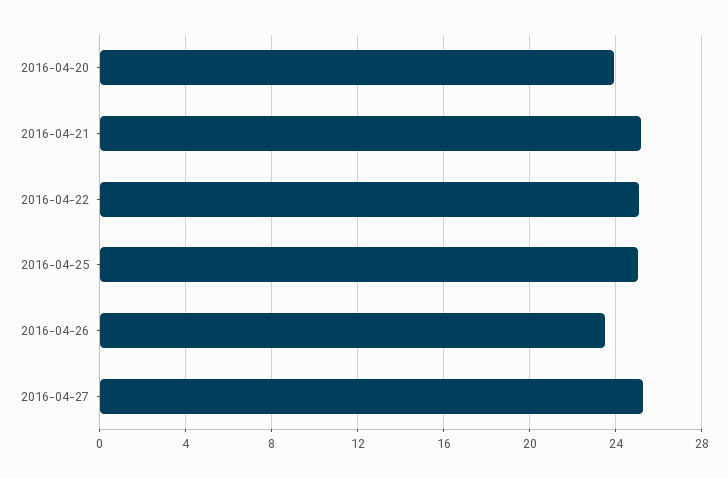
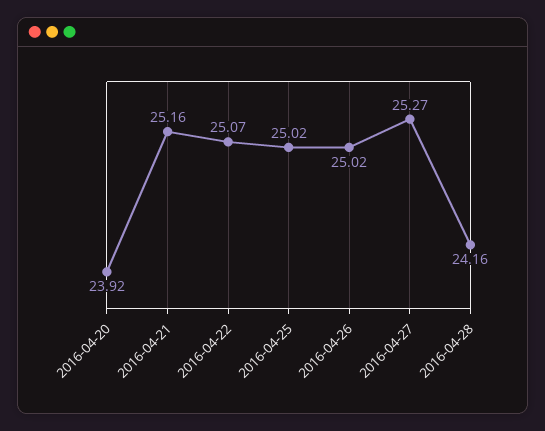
2016-04-26: 23.5 -> 25.02
2016-04-28: none -> 24.16

